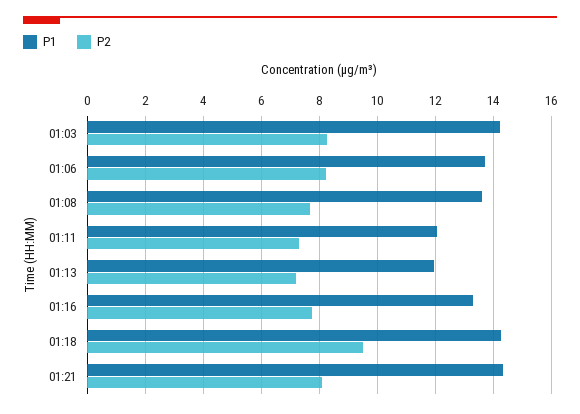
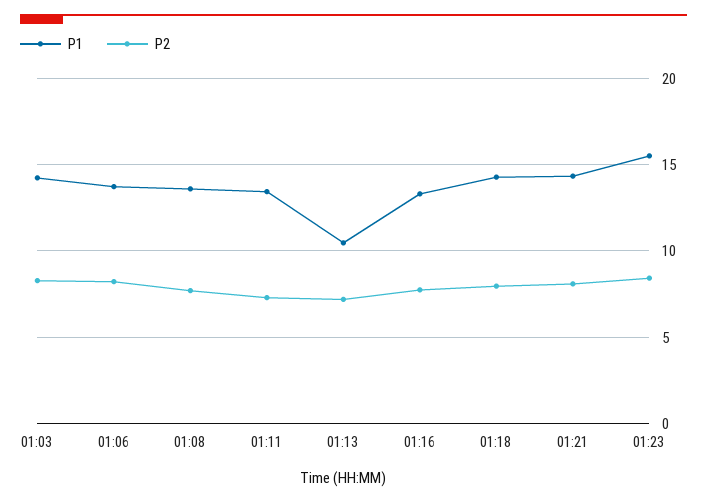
P1, 01:11: 12 -> 13.5
P1, 01:13: 12 -> 10.5
P2, 01:18: 9.5 -> 8
P1, 01:23: none -> 15.5
P2, 01:23: none -> 8.5

